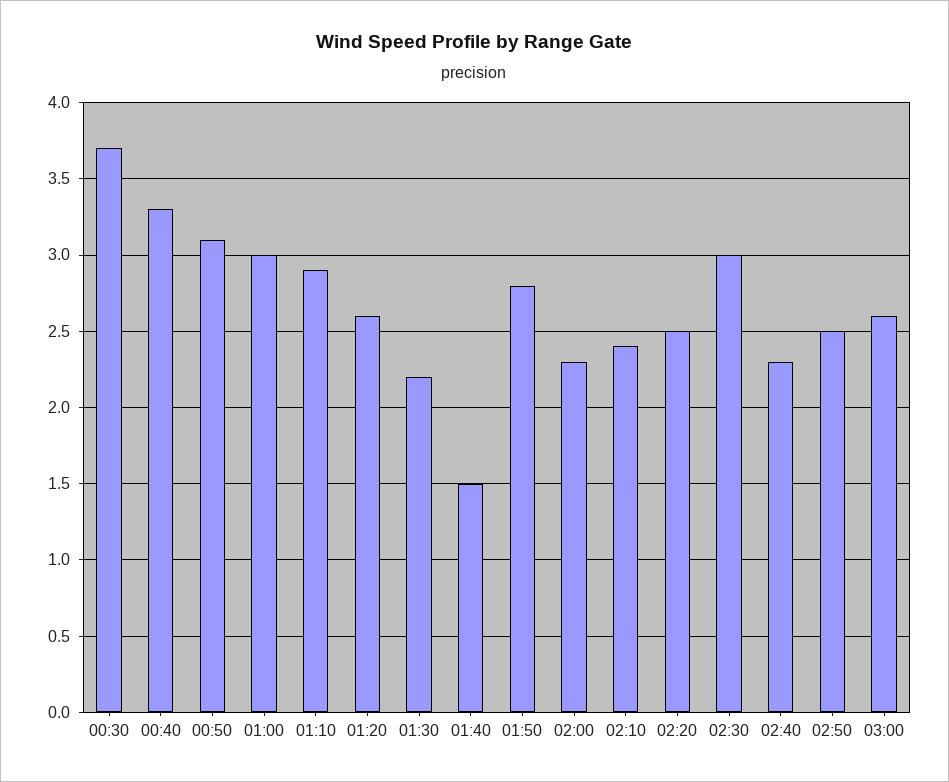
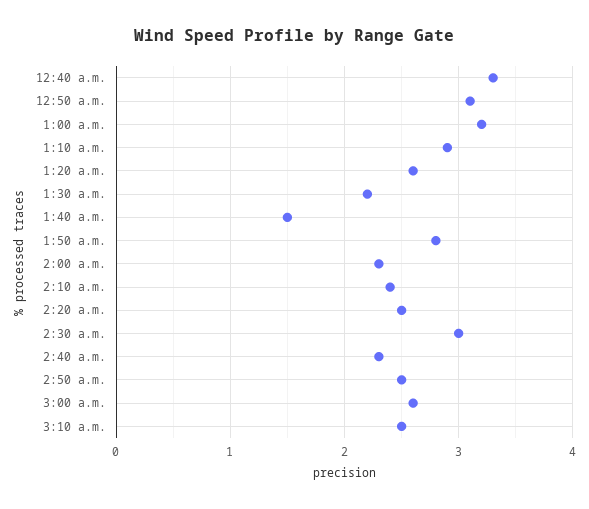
00:30: 3.7 -> none
01:00: 3 -> 3.2
3:10 a.m.: none -> 2.5

